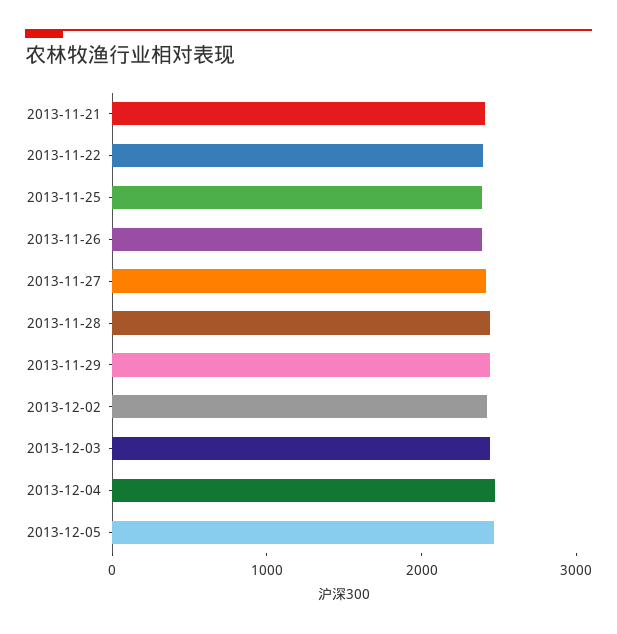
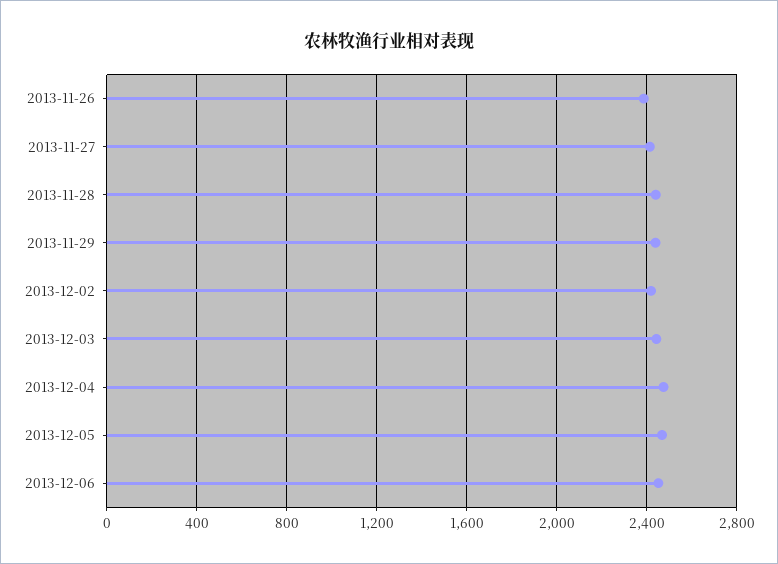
2013-11-21: 2400 -> none
2013-11-22: 2400 -> none
2013-11-25: 2400 -> none
2013-12-06: none -> 2450

